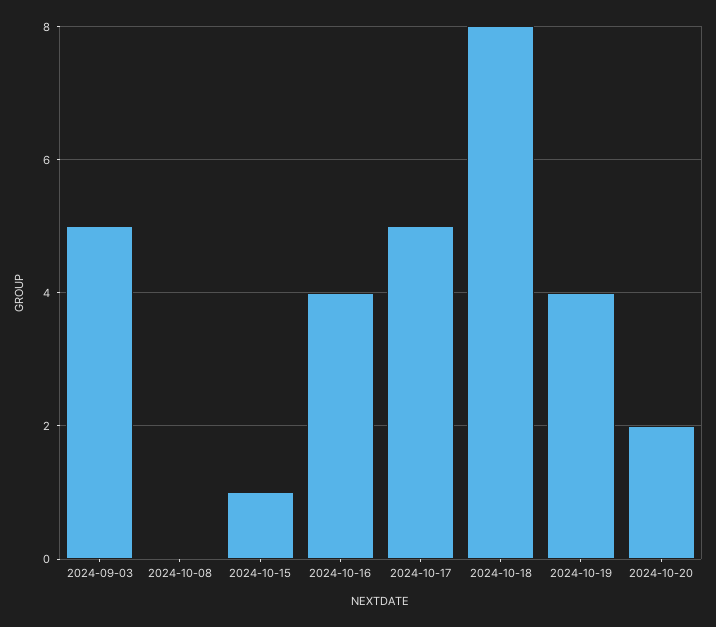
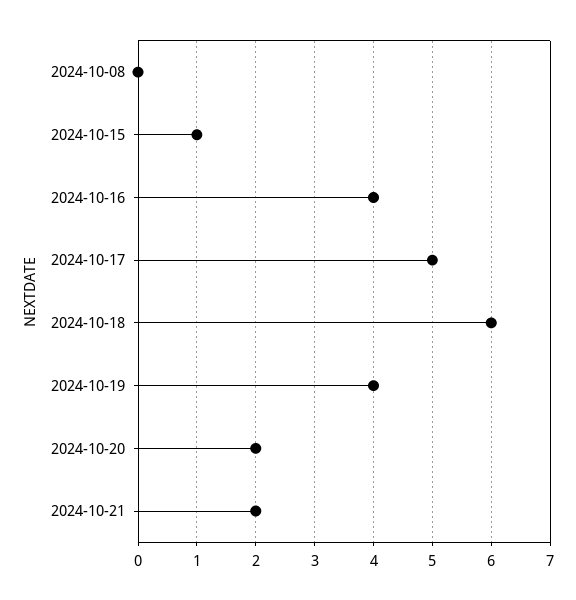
2024-09-03: 5 -> none
2024-10-18: 8 -> 6
2024-10-21: none -> 2

